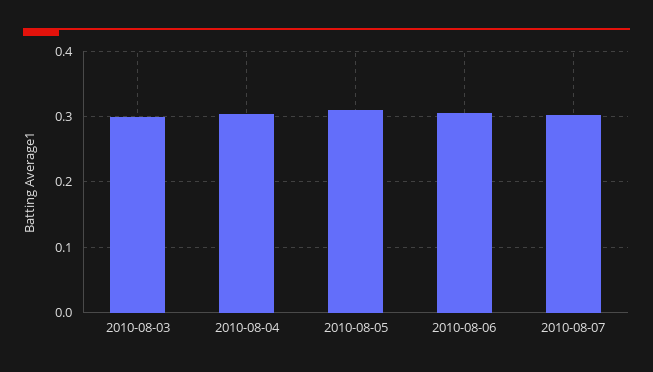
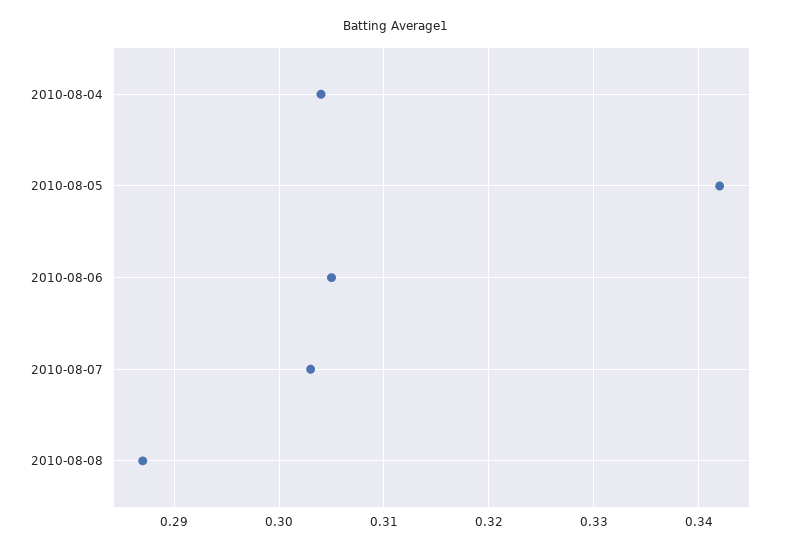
2010-08-03: 0.3 -> none
2010-08-05: 0.31 -> 0.342
2010-08-08: none -> 0.287

